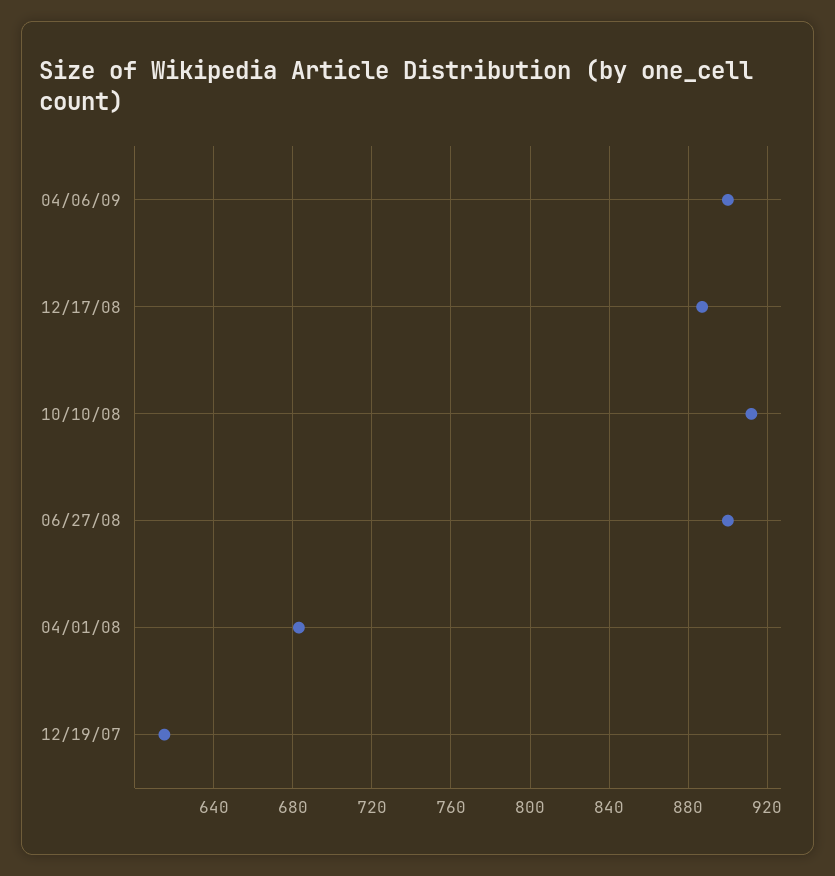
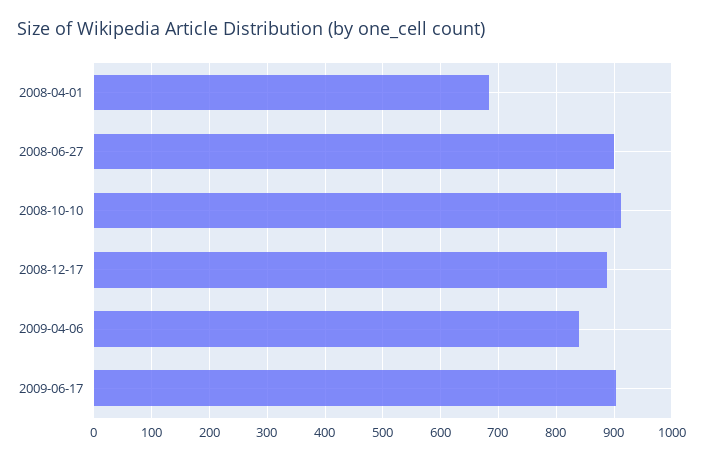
04/06/09: 900 -> 840
12/19/07: 615 -> none
2009-06-17: none -> 900

